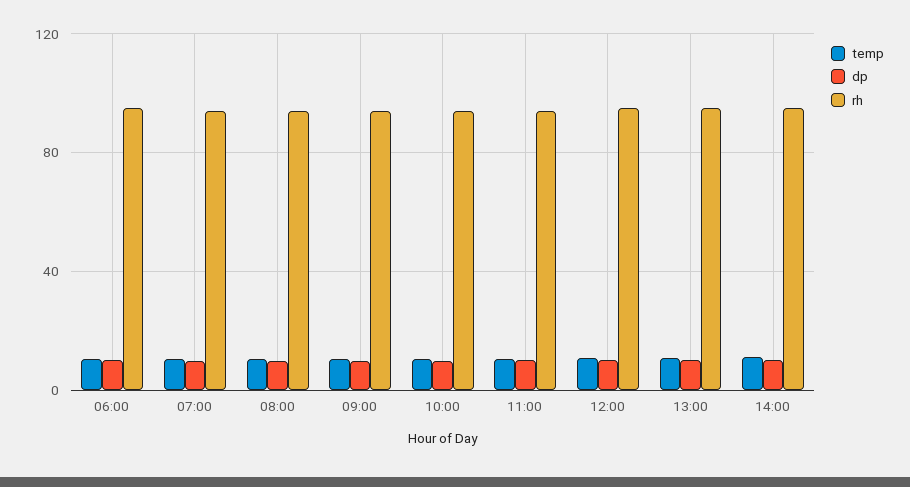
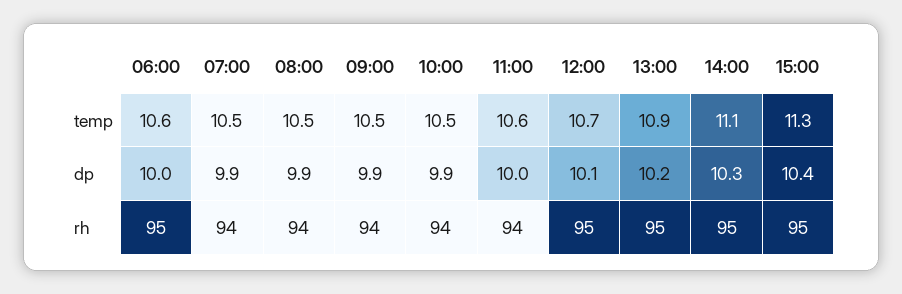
temp, 15:00: none -> 11.3
dp, 15:00: none -> 10.4
rh, 15:00: none -> 95

